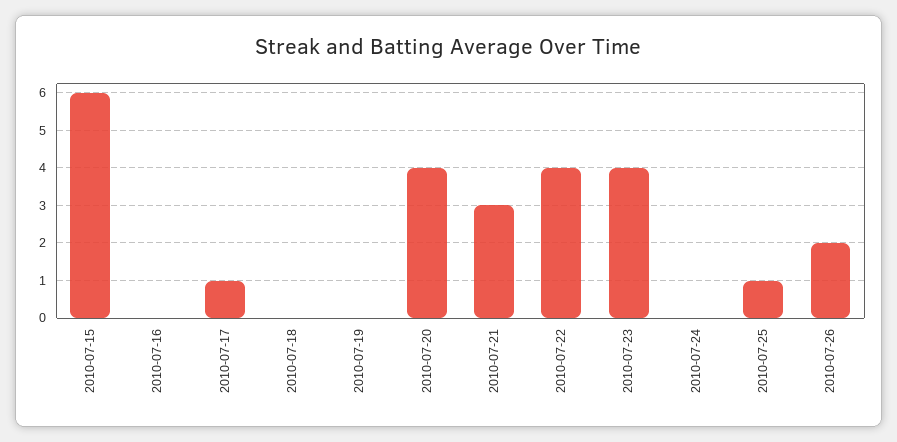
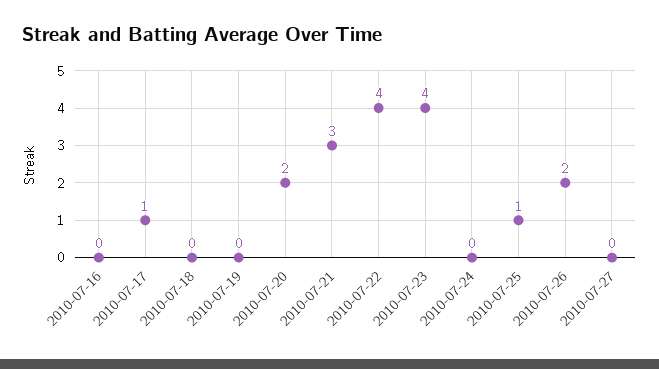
2010-07-15: 6 -> none
2010-07-20: 4 -> 2
2010-07-27: none -> 0

